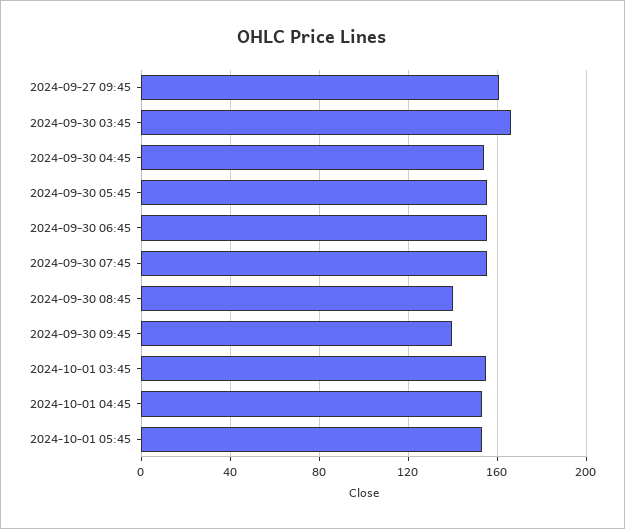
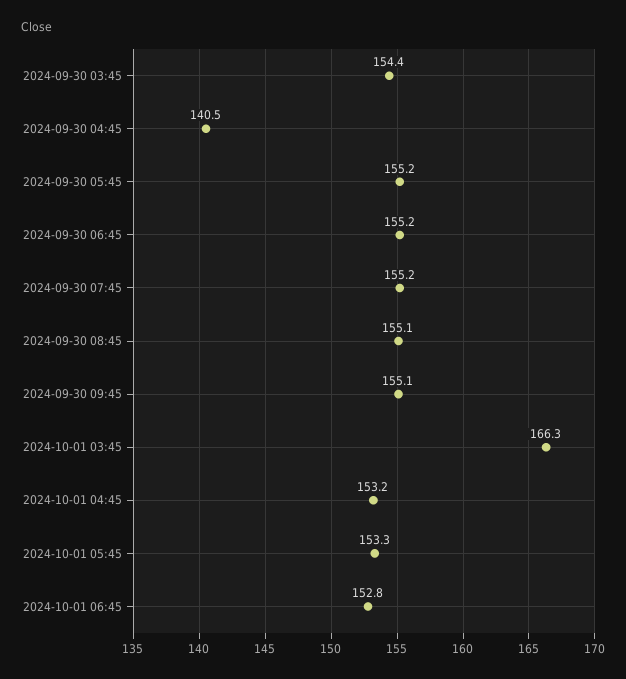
2024-09-27 09:45: 160 -> none
2024-09-30 03:45: 165 -> 154.4
2024-09-30 04:45: 155 -> 140.5
2024-09-30 08:45: 140 -> 155.1
2024-09-30 09:45: 140 -> 155.1
2024-10-01 03:45: 155 -> 166.3
2024-10-01 06:45: none -> 152.8

